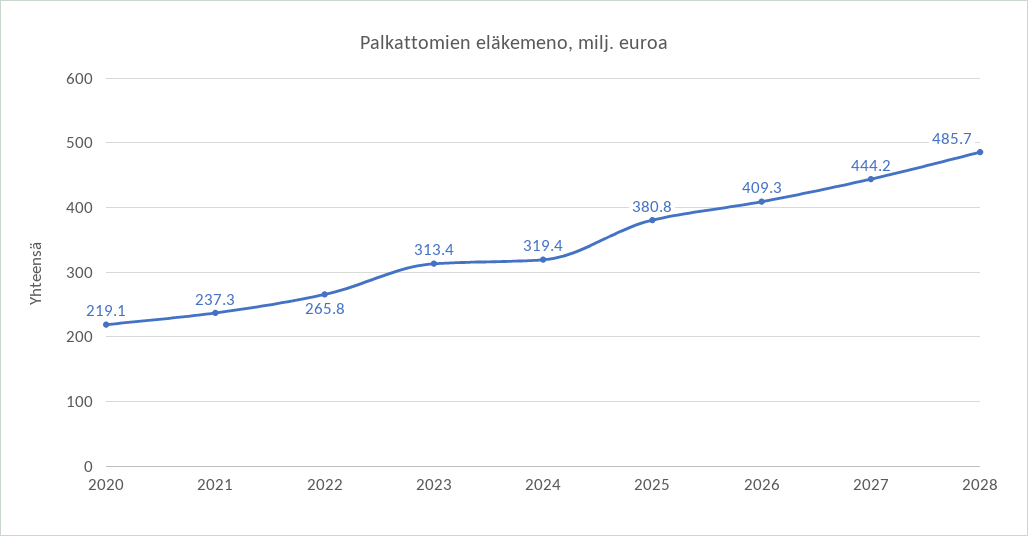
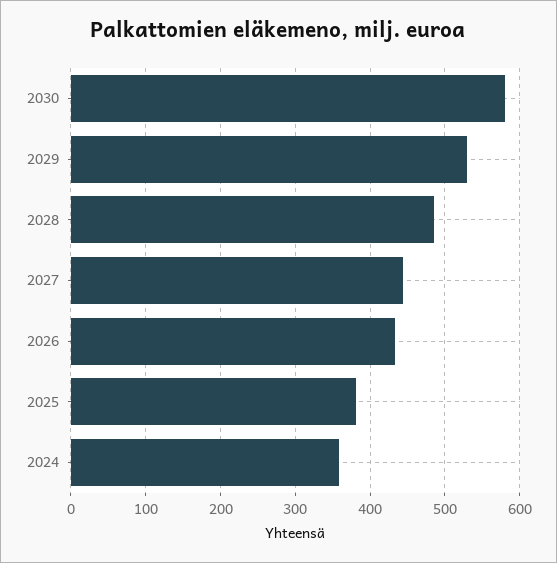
2020: 219.1 -> none
2021: 237.3 -> none
2022: 265.8 -> none
2023: 313.4 -> none
2024: 319.4 -> 360
2026: 409.3 -> 430
2030: none -> 580
2029: none -> 530

